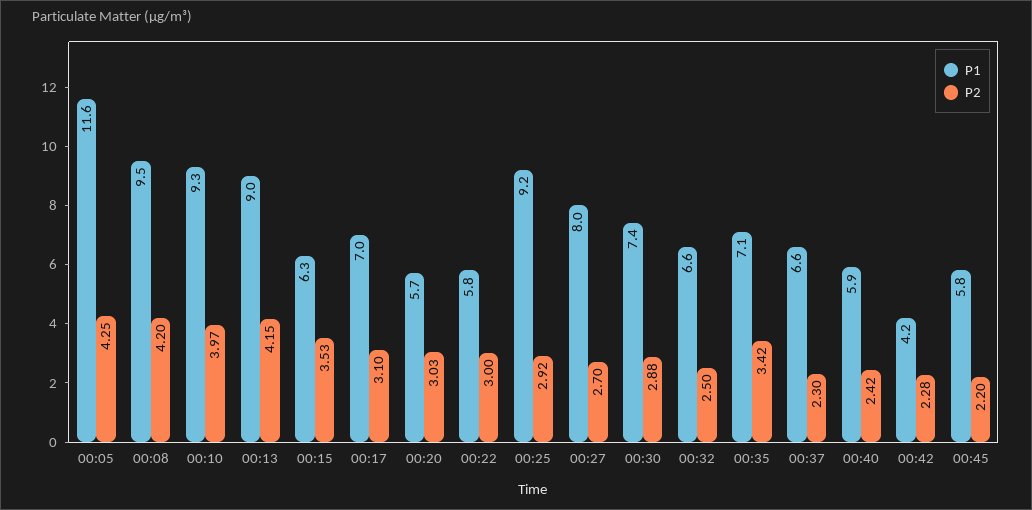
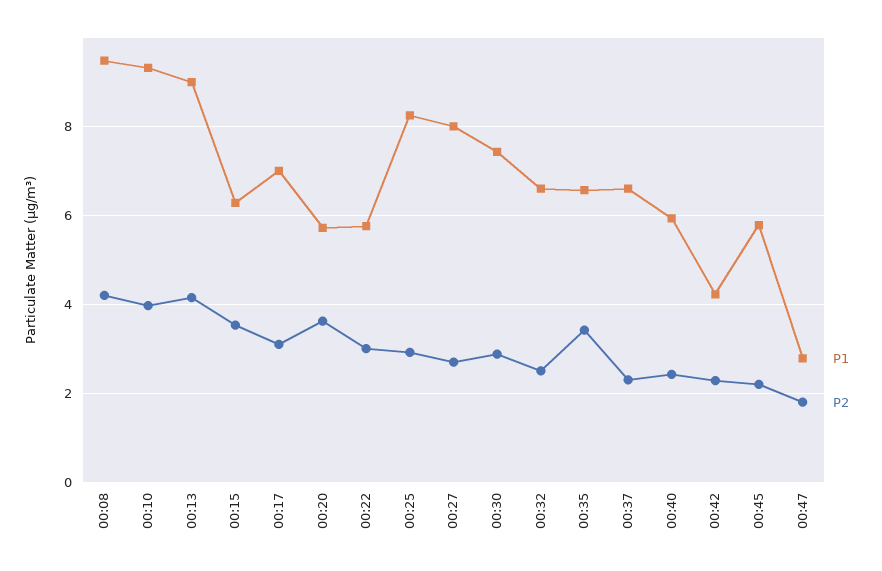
P1, 00:05: 11.6 -> none
P2, 00:05: 4.25 -> none
P2, 00:20: 3.03 -> 3.6
P1, 00:25: 9.2 -> 8.2
P1, 00:35: 7.1 -> 6.6
P1, 00:47: none -> 2.8
P2, 00:47: none -> 1.8

